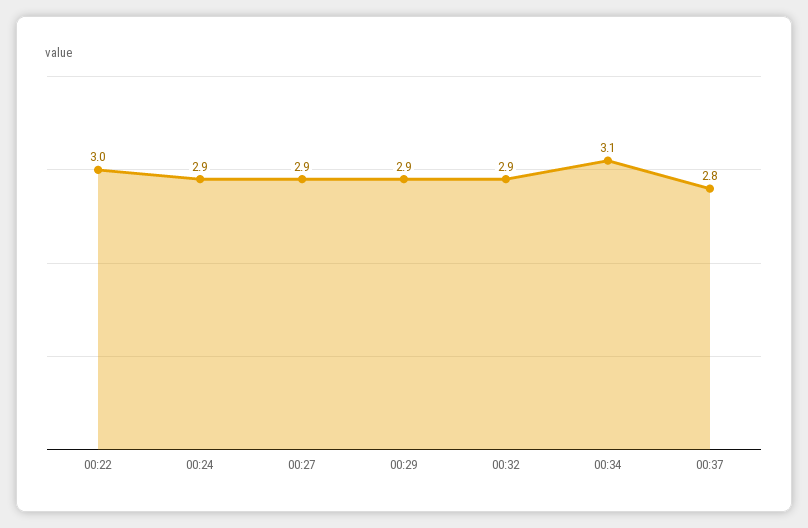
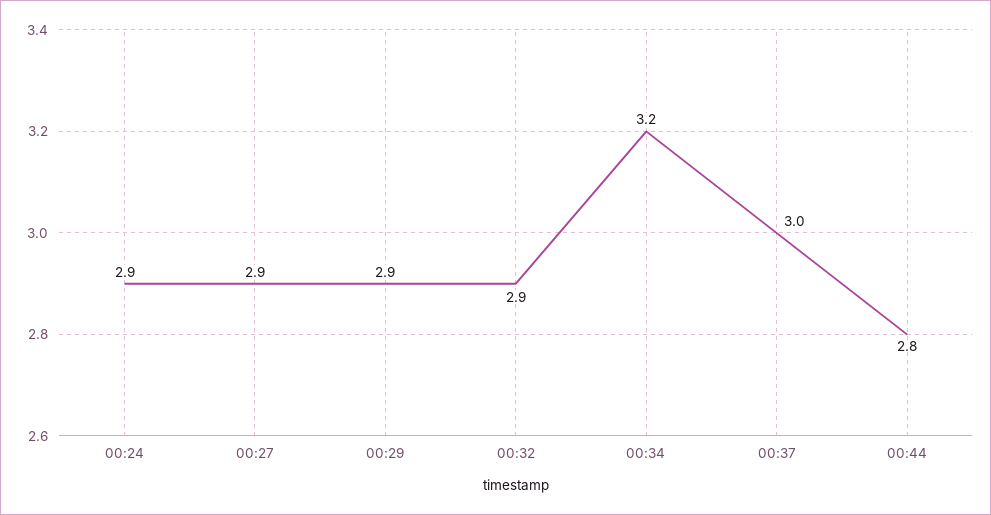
00:22: 3 -> none
00:34: 3.1 -> 3.2
00:37: 2.8 -> 3
00:44: none -> 2.8

